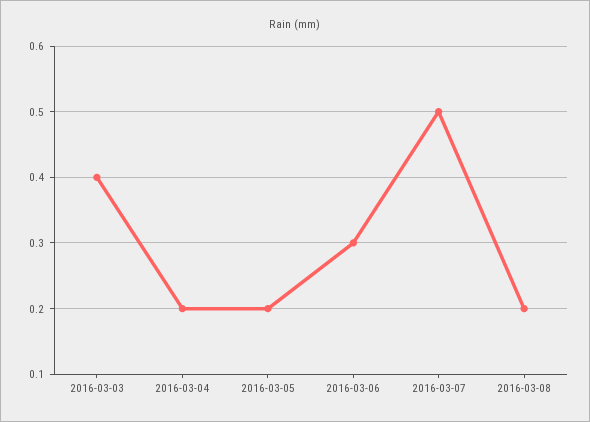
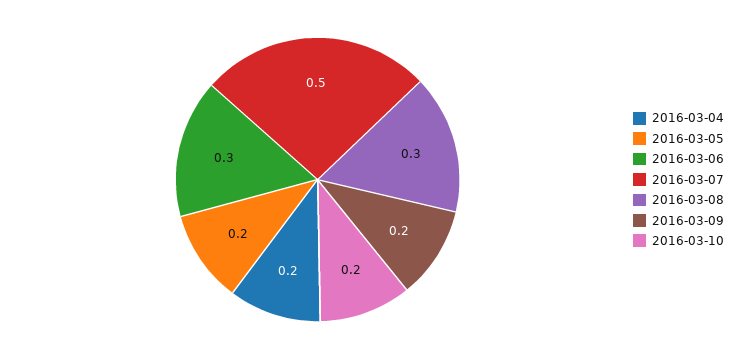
2016-03-03: 0.4 -> none
2016-03-08: 0.2 -> 0.3
2016-03-09: none -> 0.2
2016-03-10: none -> 0.2

